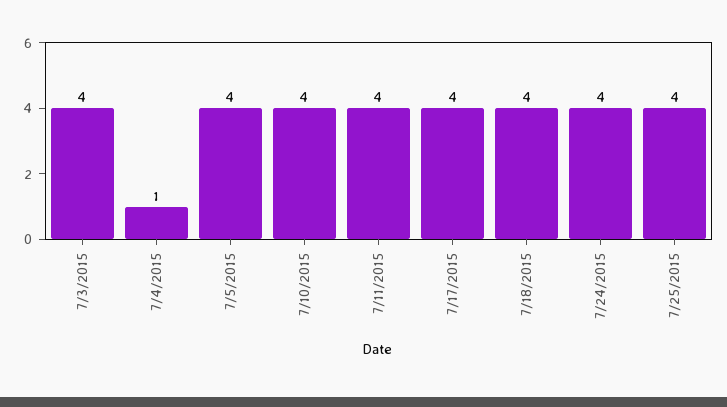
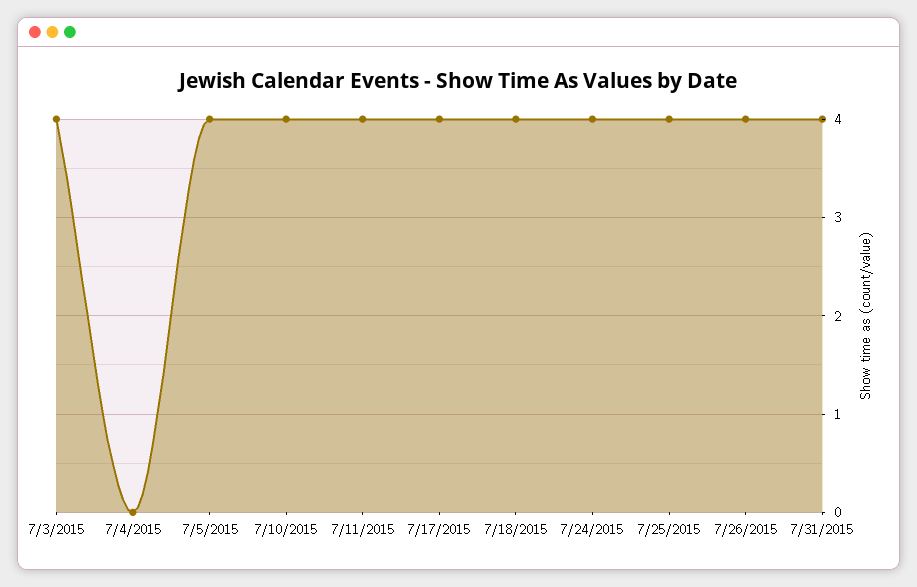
7/4/2015: 1 -> 0
7/26/2015: none -> 4
7/31/2015: none -> 4

